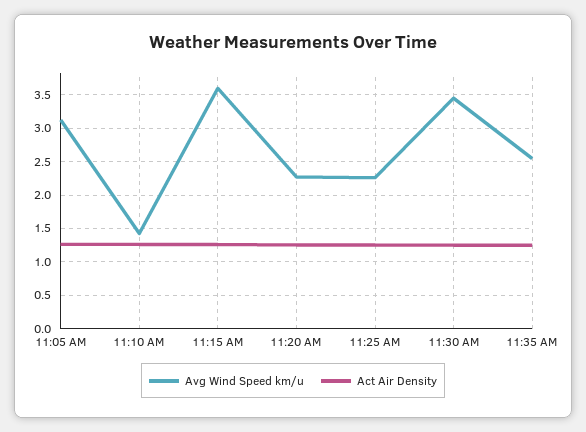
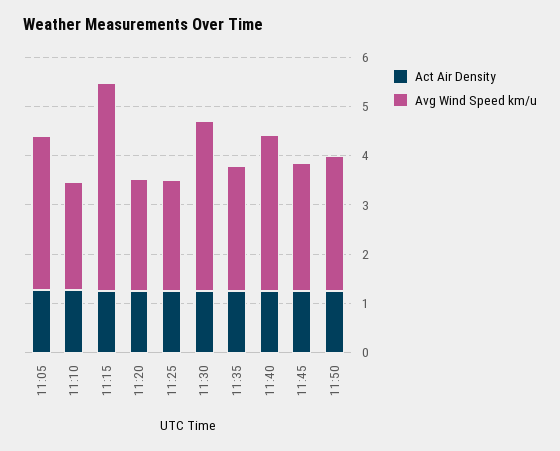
Avg Wind Speed km/u, 11:10 AM: 1.4 -> 2.2
Avg Wind Speed km/u, 11:15 AM: 3.6 -> 4.2
Act Air Density, 11:40: none -> 1.2
Avg Wind Speed km/u, 11:40: none -> 3.2
Act Air Density, 11:45: none -> 1.2
Avg Wind Speed km/u, 11:45: none -> 2.6
Act Air Density, 11:50: none -> 1.2
Avg Wind Speed km/u, 11:50: none -> 2.8

